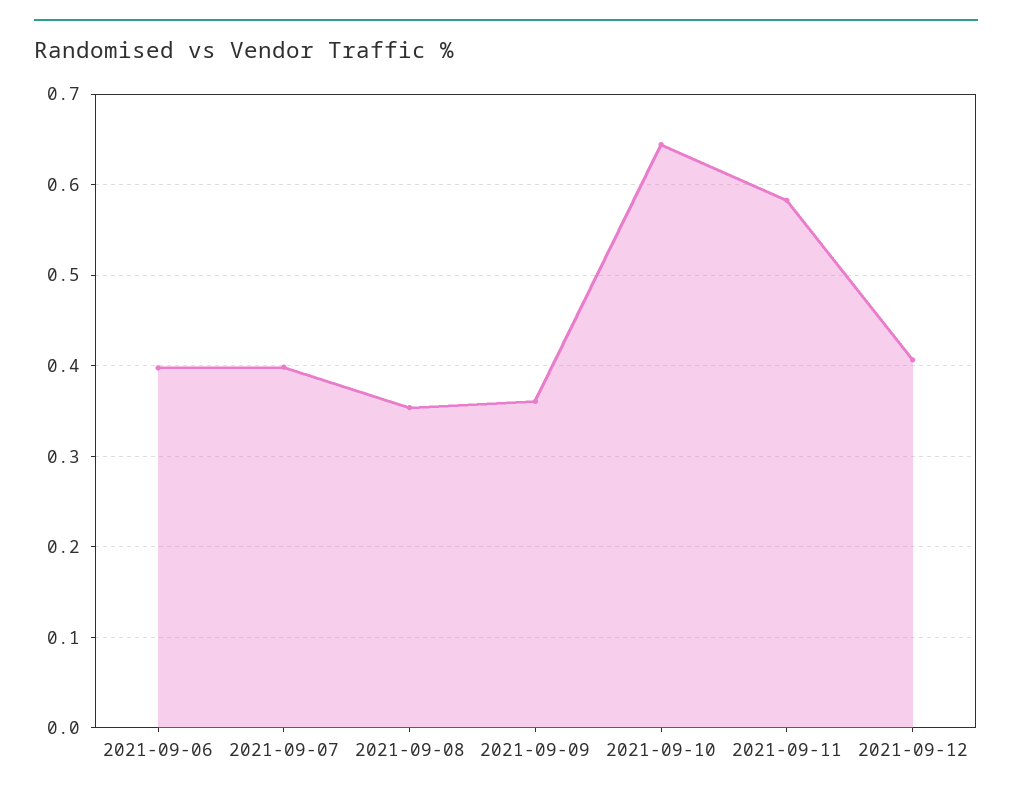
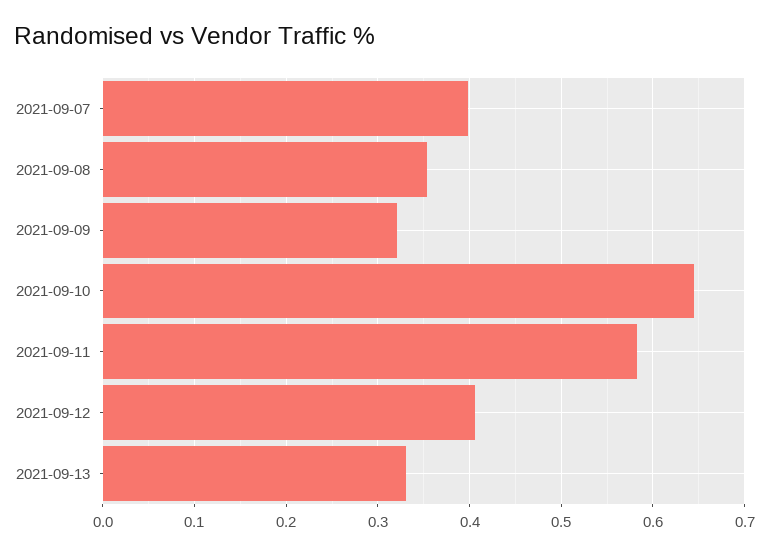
2021-09-06: 0.4 -> none
2021-09-09: 0.36 -> 0.32
2021-09-13: none -> 0.33

